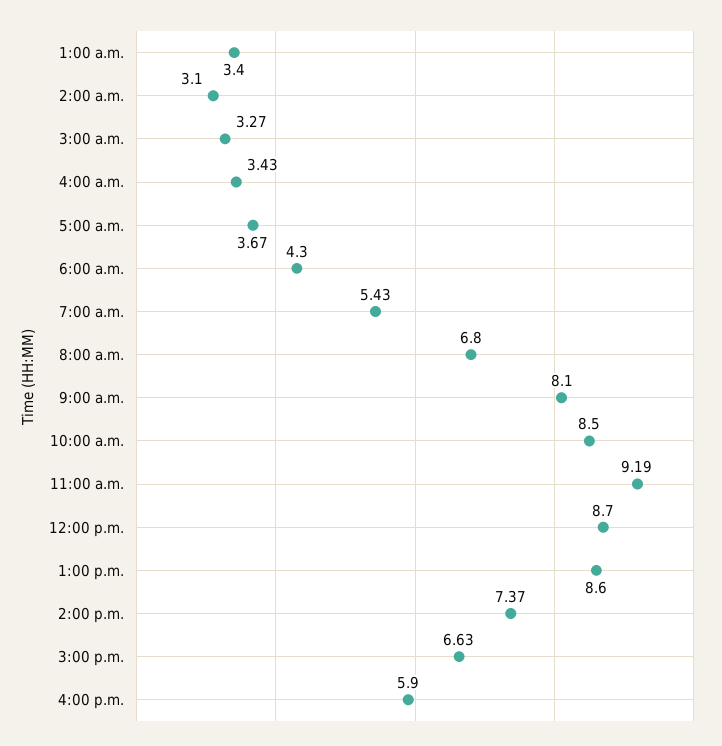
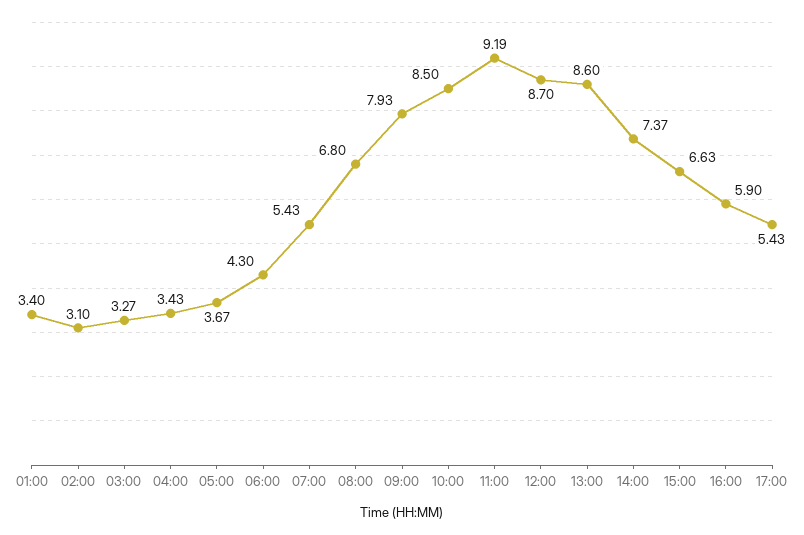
9:00 a.m.: 8.1 -> 7.93
17:00: none -> 5.43

